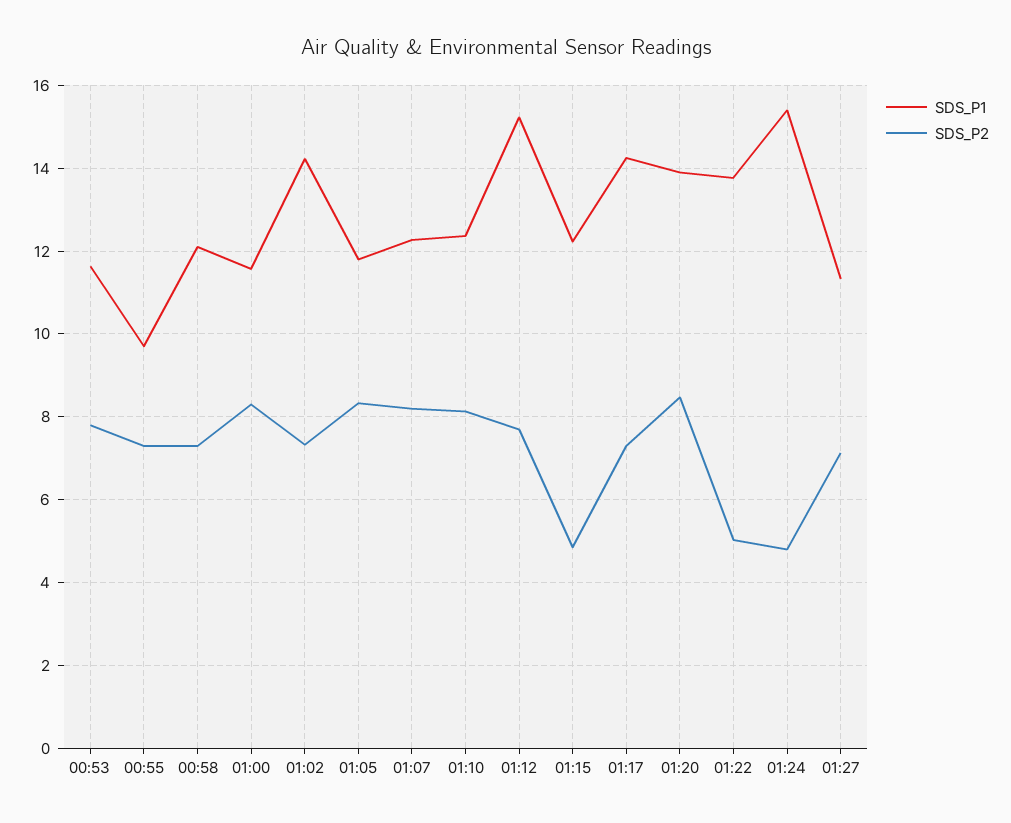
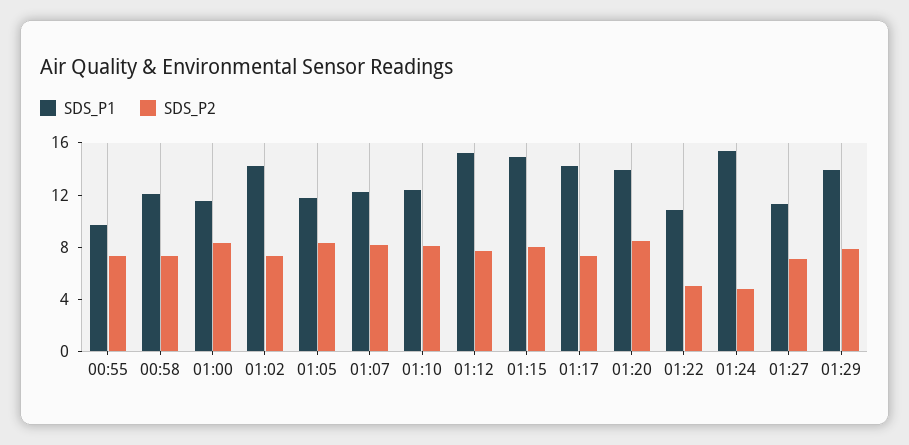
SDS_P1, 00:53: 11.6 -> none
SDS_P2, 00:53: 7.8 -> none
SDS_P1, 01:15: 12.2 -> 15
SDS_P2, 01:15: 4.8 -> 8
SDS_P1, 01:22: 13.8 -> 11
SDS_P1, 01:29: none -> 14
SDS_P2, 01:29: none -> 8

